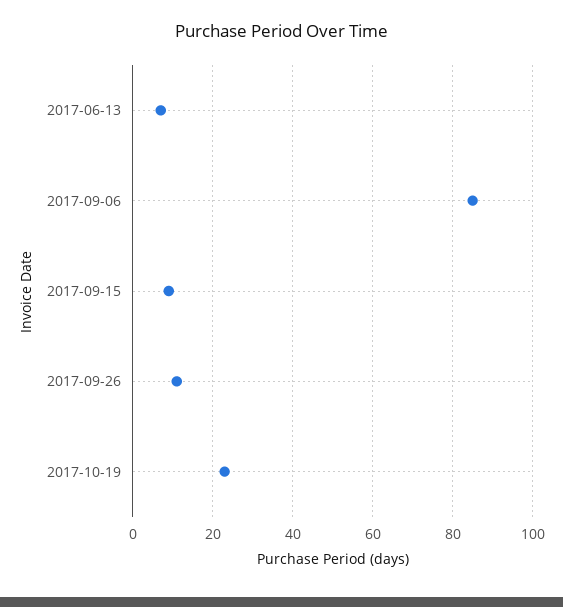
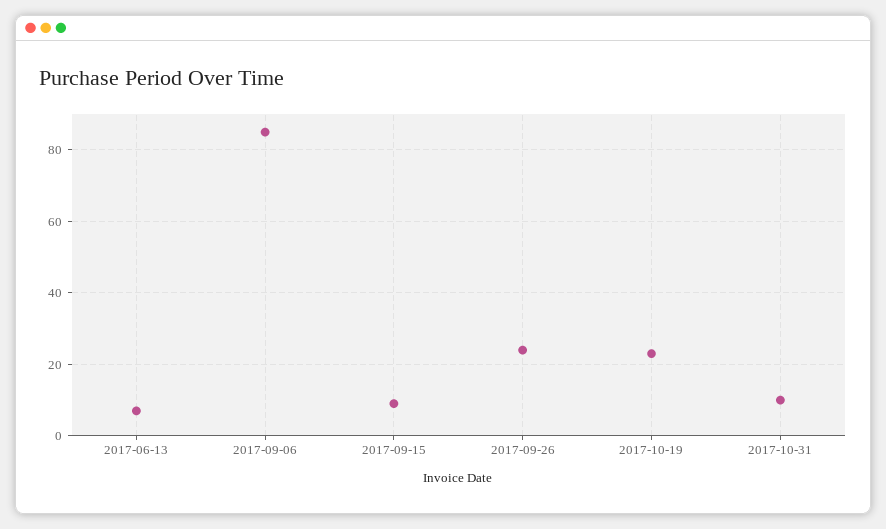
2017-09-26: 10 -> 25
2017-10-31: none -> 10

